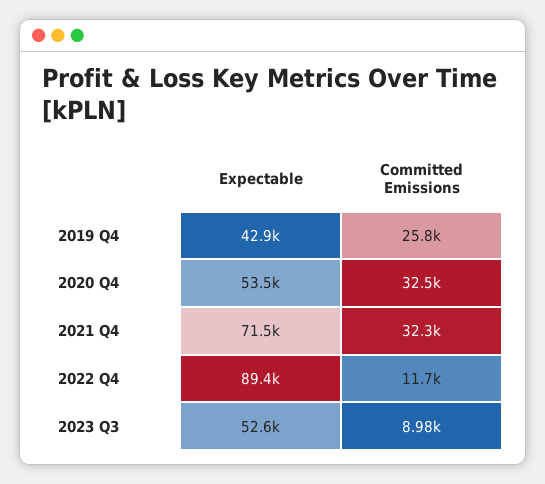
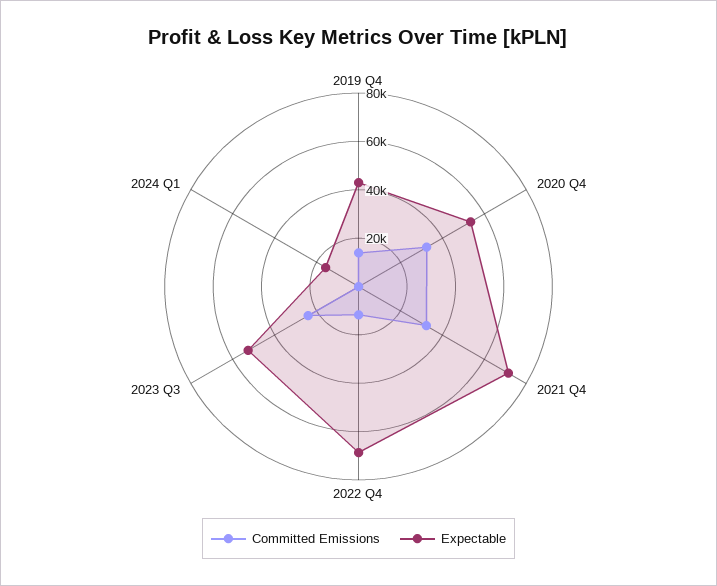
Committed Emissions, 2019 Q4: 25800 -> 15000
Expectable, 2022 Q4: 89400 -> 70000
Committed Emissions, 2023 Q3: 8980 -> 25000
Committed Emissions, 2024 Q1: none -> 0
Expectable, 2024 Q1: none -> 15000

